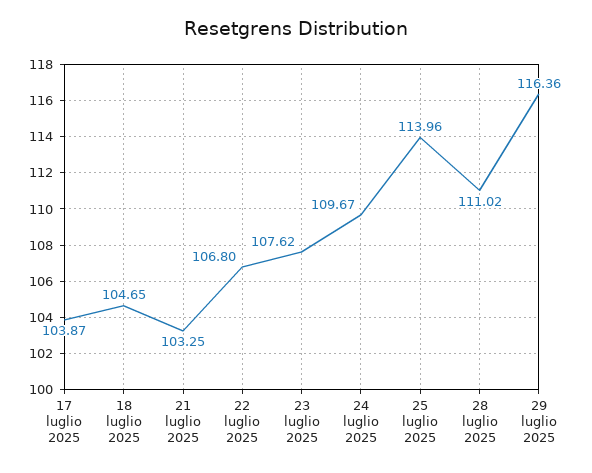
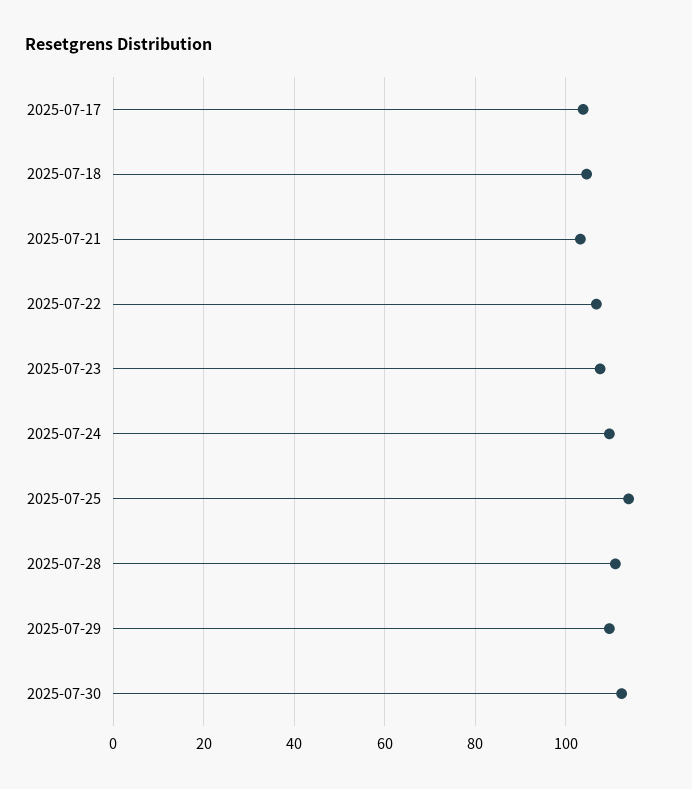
29 luglio 2025: 116.36 -> 110
2025-07-30: none -> 112

